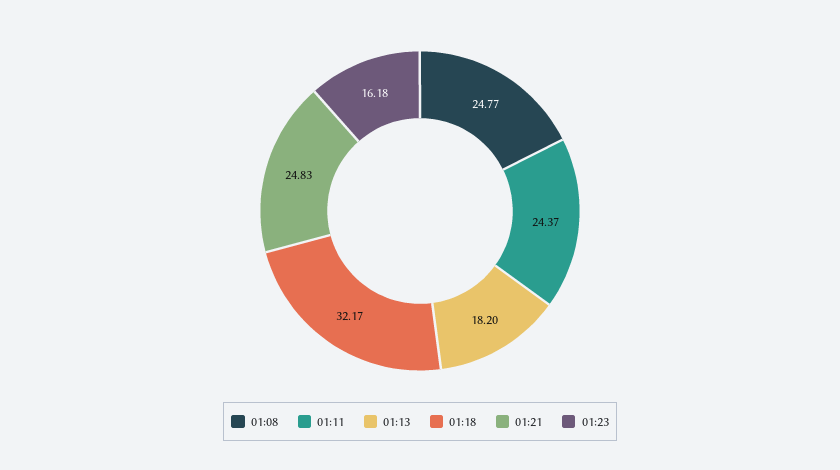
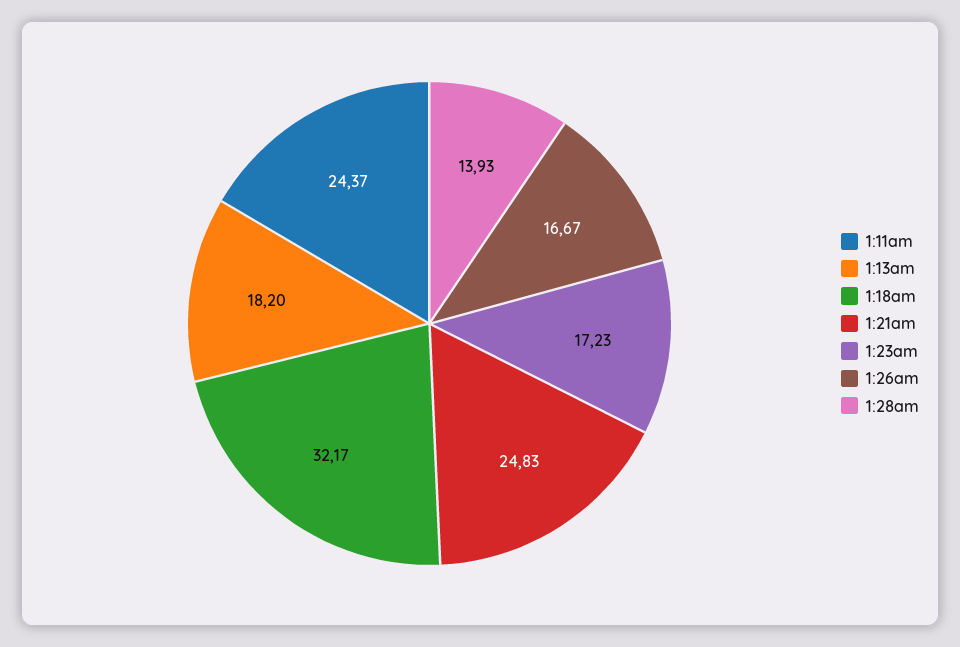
01:08: 24.77 -> none
01:23: 16.18 -> 17.23
1:26am: none -> 16.67
1:28am: none -> 13.93

